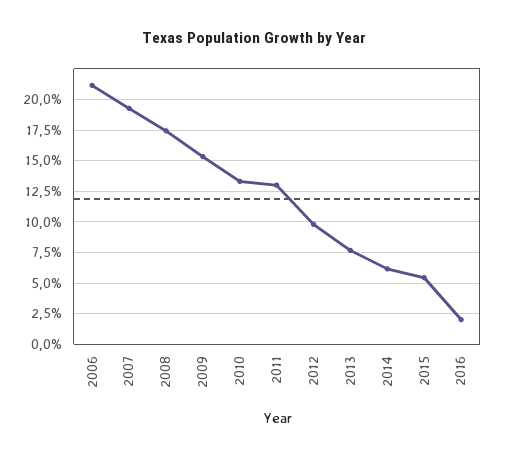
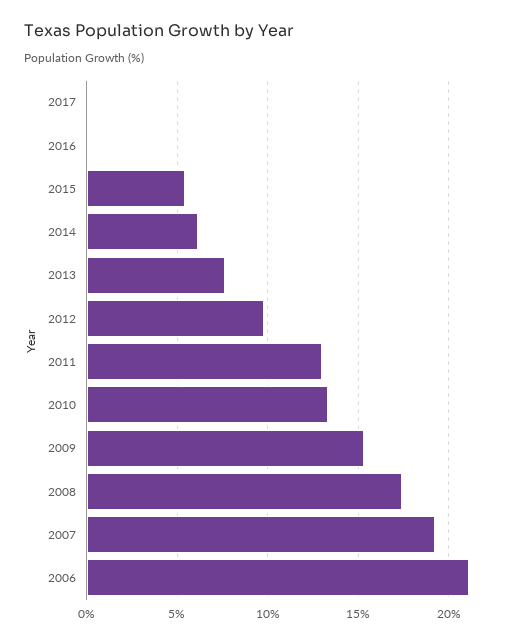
2016: 2 -> 0
2017: none -> 0

